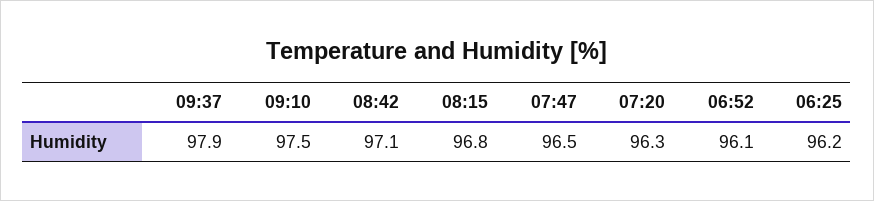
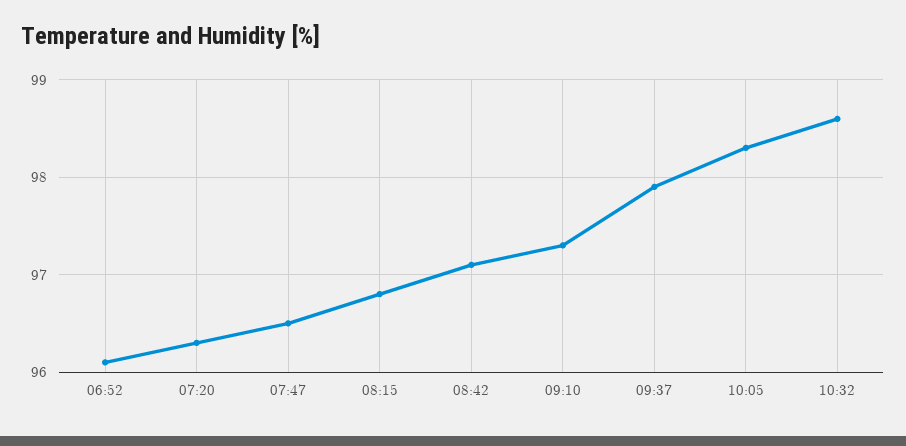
09:10: 97.5 -> 97.3
06:25: 96.2 -> none
10:05: none -> 98.3
10:32: none -> 98.6

